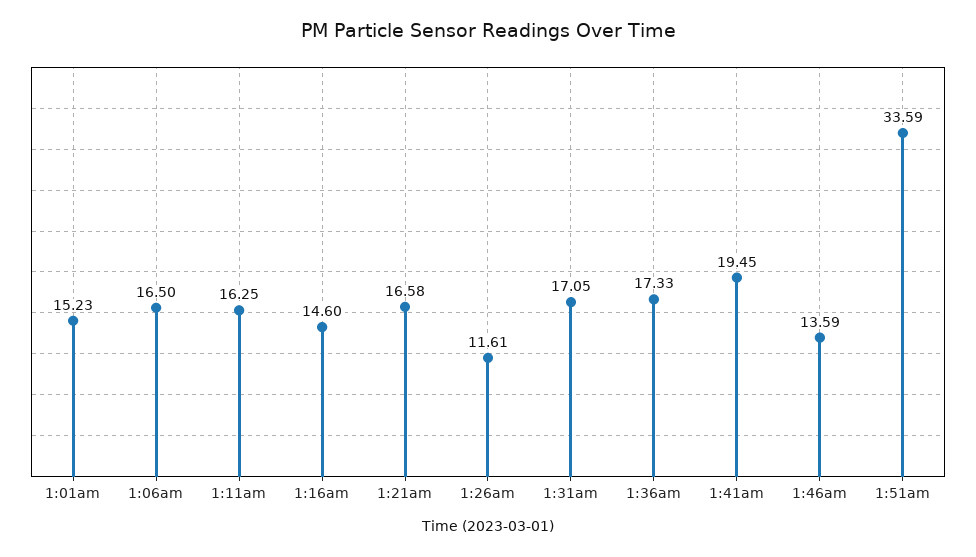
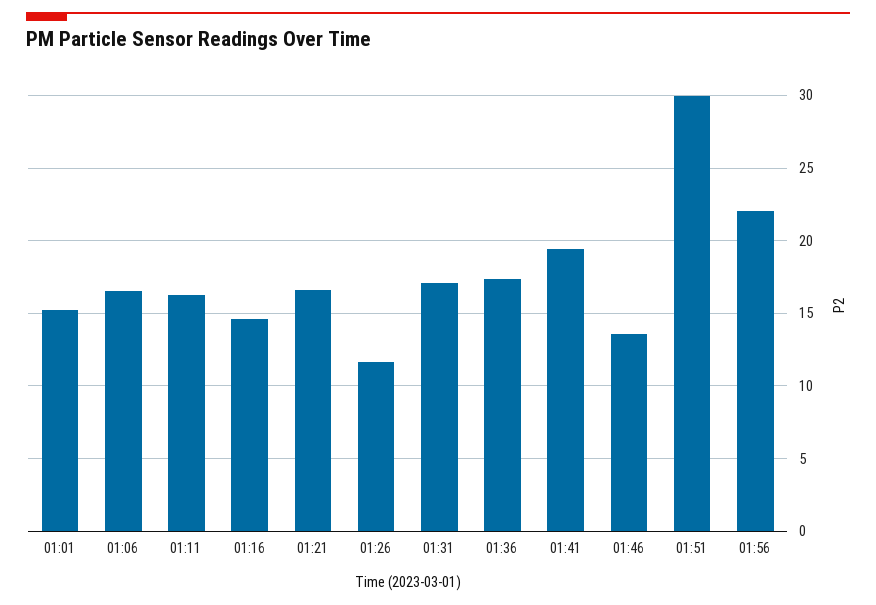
1:51am: 33.59 -> 30
01:56: none -> 22

